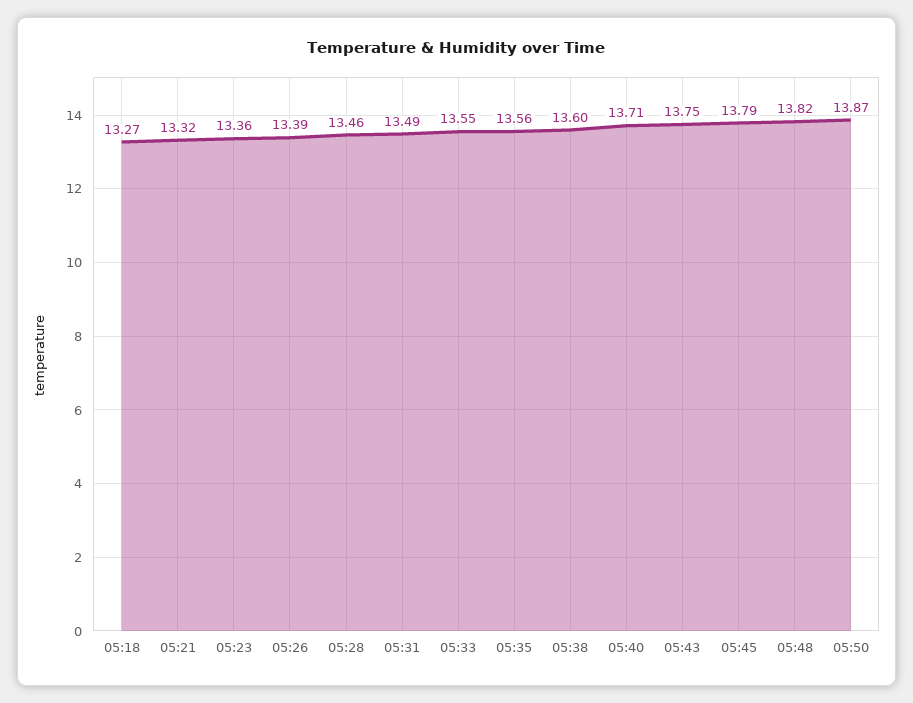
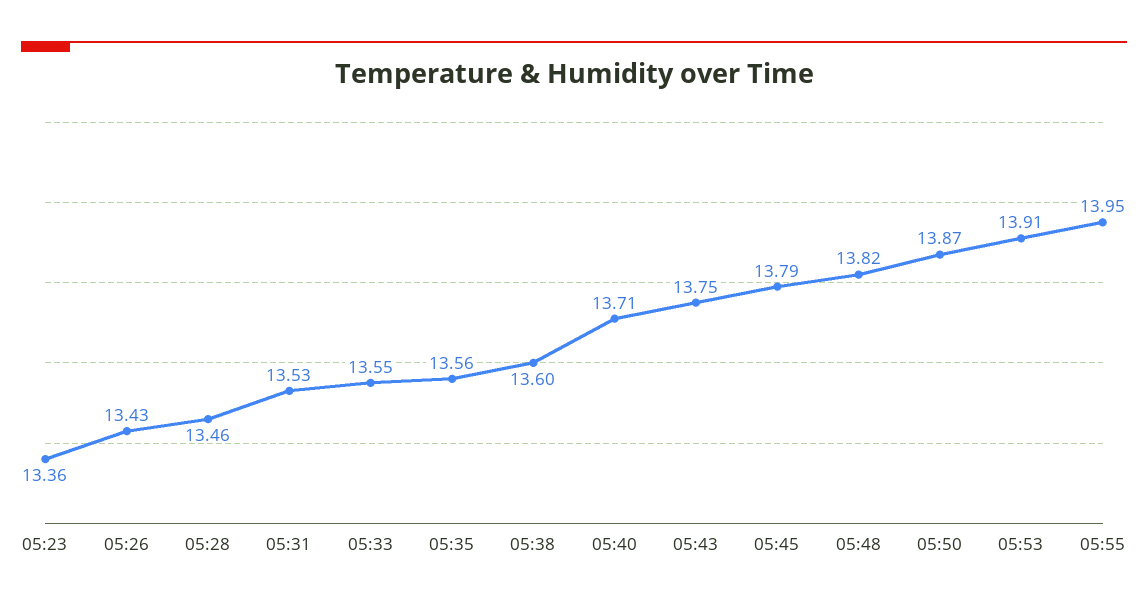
05:18: 13.27 -> none
05:21: 13.32 -> none
05:26: 13.39 -> 13.43
05:31: 13.49 -> 13.53
05:53: none -> 13.91
05:55: none -> 13.95

